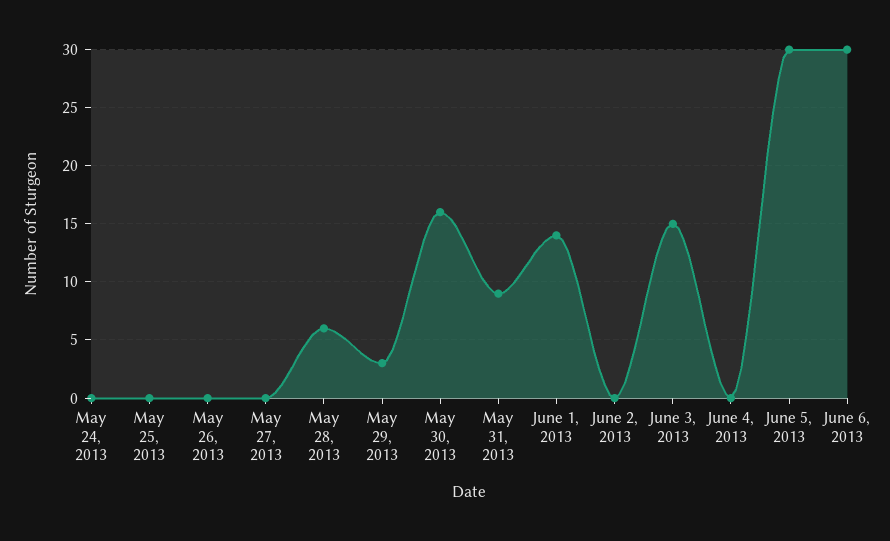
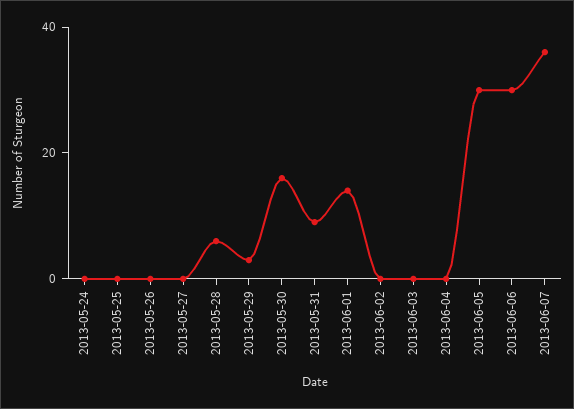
June 3, 2013: 15 -> 0
2013-06-07: none -> 35

